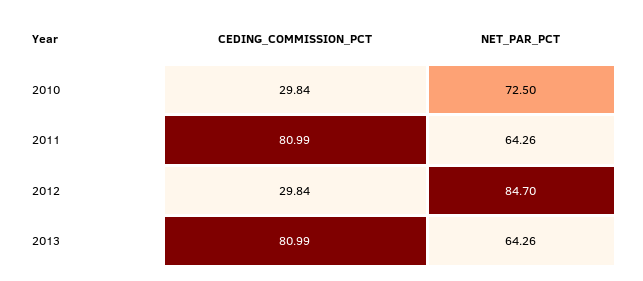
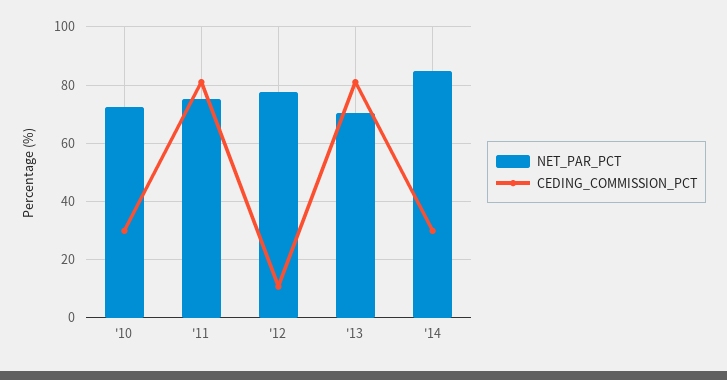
NET_PAR_PCT, 2011: 64.26 -> 75
CEDING_COMMISSION_PCT, 2012: 29.84 -> 10
NET_PAR_PCT, 2012: 84.7 -> 77.5
NET_PAR_PCT, 2013: 64.26 -> 70
NET_PAR_PCT, '14: none -> 85
CEDING_COMMISSION_PCT, '14: none -> 30

